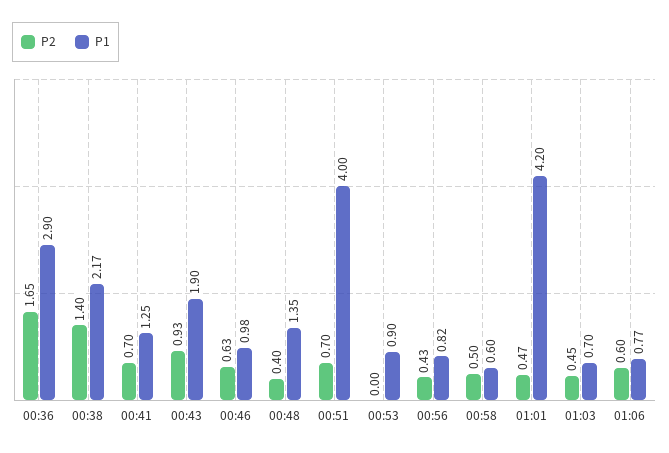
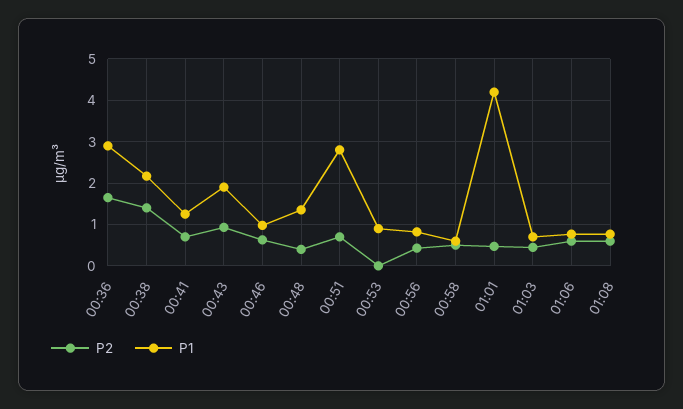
P1, 00:51: 4 -> 2.8
P2, 01:08: none -> 0.6
P1, 01:08: none -> 0.8

